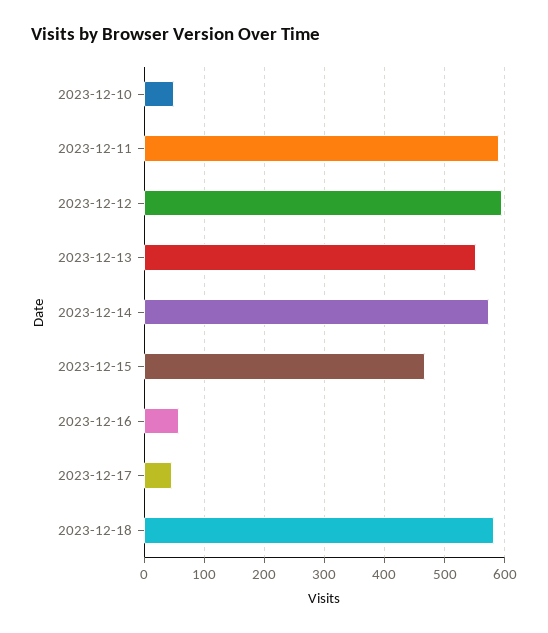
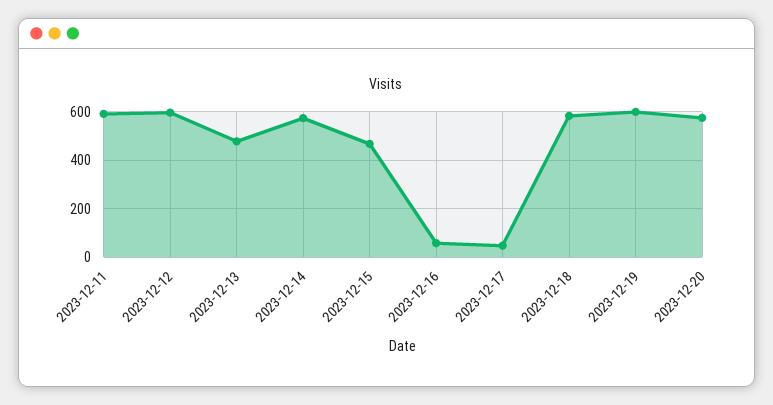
2023-12-10: 50 -> none
2023-12-13: 550 -> 475
2023-12-19: none -> 600
2023-12-20: none -> 575

